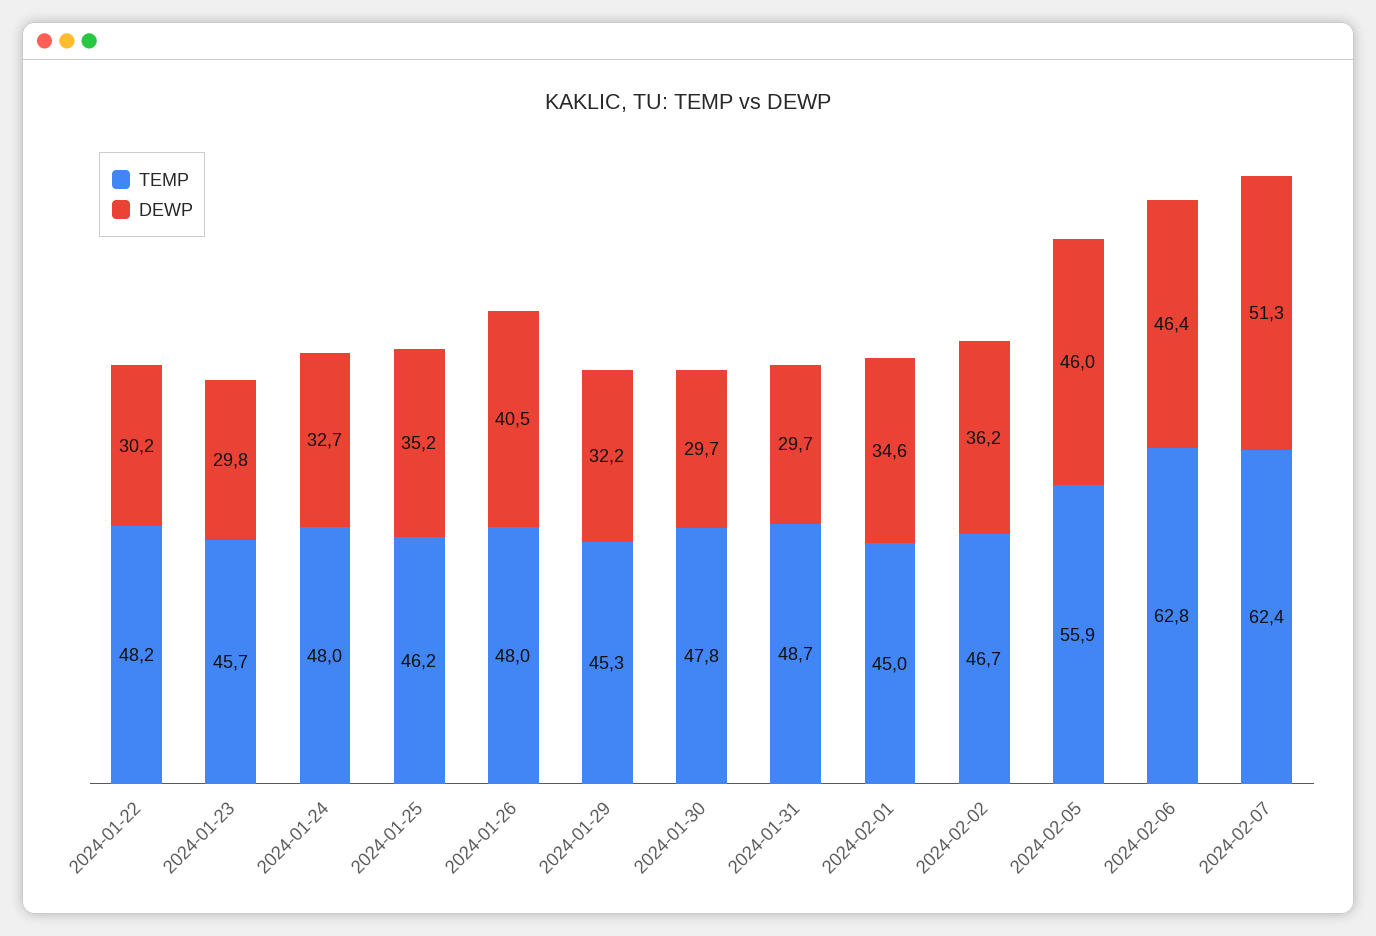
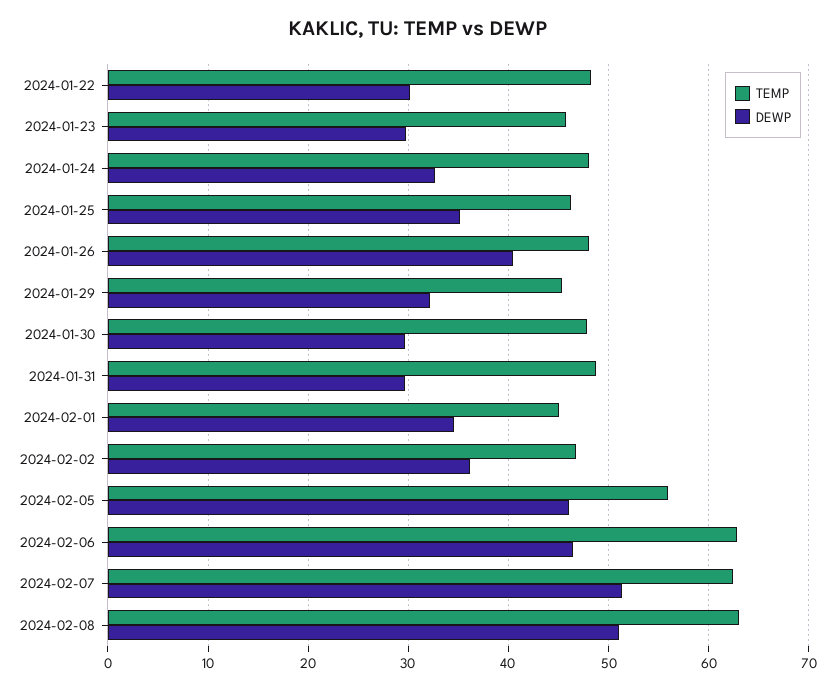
TEMP, 2024-02-08: none -> 63
DEWP, 2024-02-08: none -> 51

